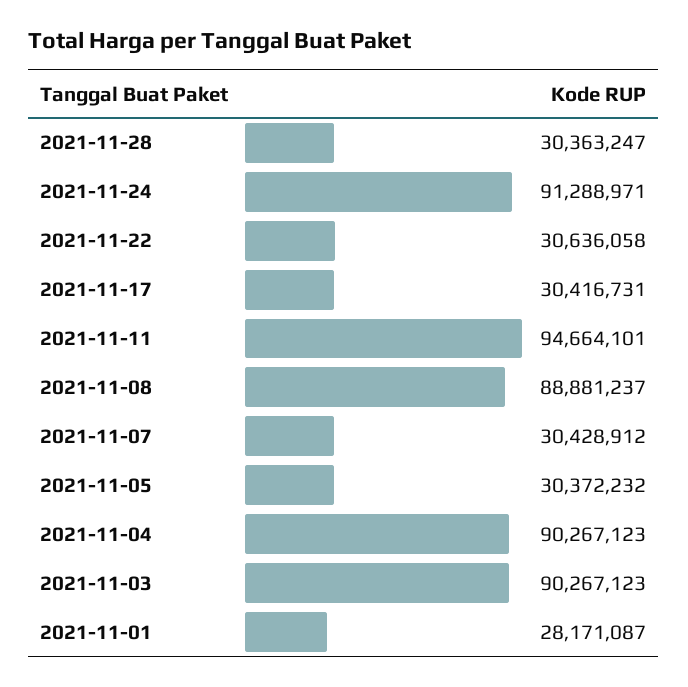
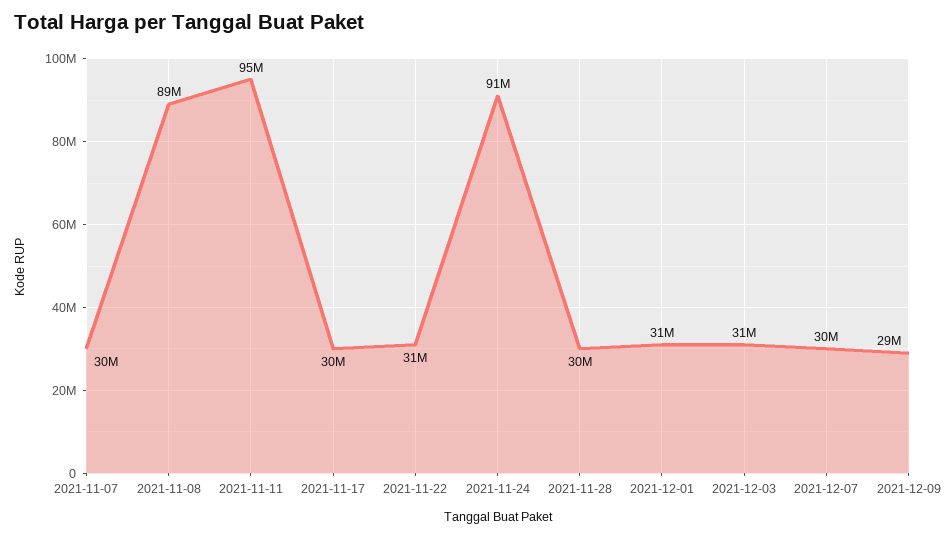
2021-11-05: 30372232 -> none
2021-11-04: 90267123 -> none
2021-11-03: 90267123 -> none
2021-11-01: 28171087 -> none
2021-12-01: none -> 31000000
2021-12-03: none -> 31000000
2021-12-07: none -> 30000000
2021-12-09: none -> 29000000

